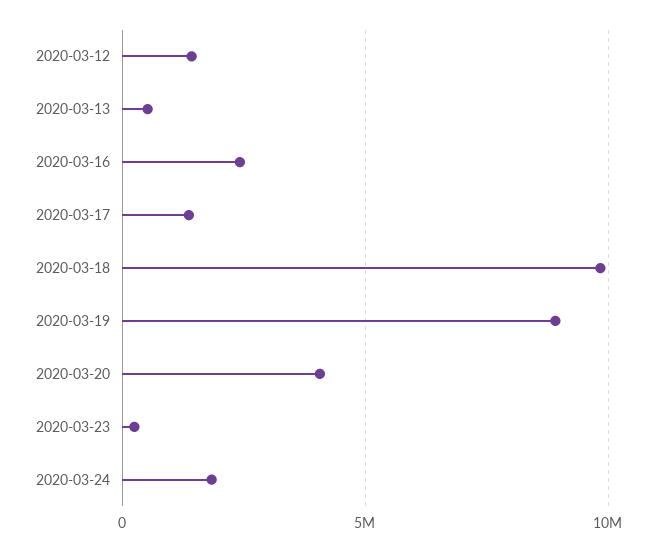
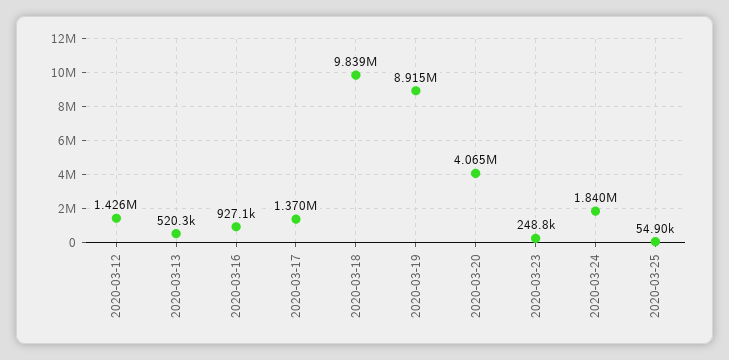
2020-03-16: 2500000 -> 927100
2020-03-25: none -> 54900

